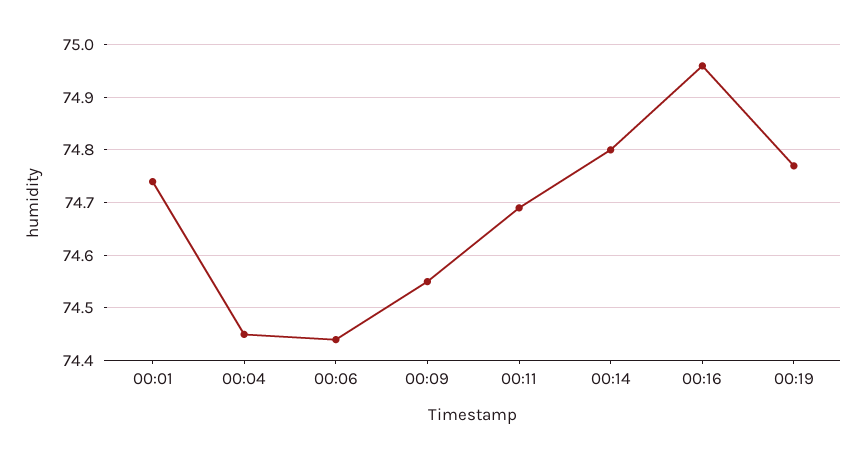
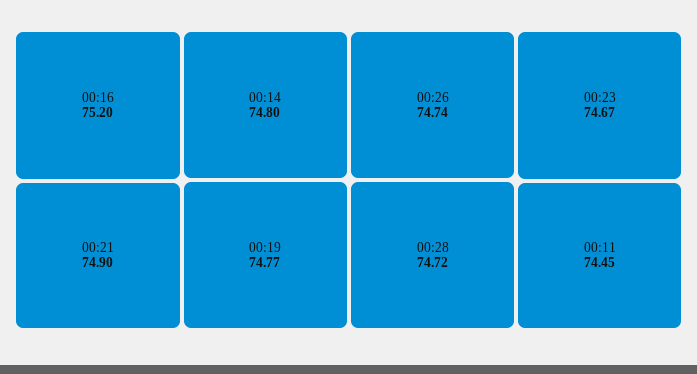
00:01: 74.75 -> none
00:04: 74.45 -> none
00:06: 74.45 -> none
00:09: 74.55 -> none
00:11: 74.7 -> 74.45
00:16: 74.95 -> 75.2
00:21: none -> 74.9
00:26: none -> 74.74
00:28: none -> 74.72
00:23: none -> 74.67

